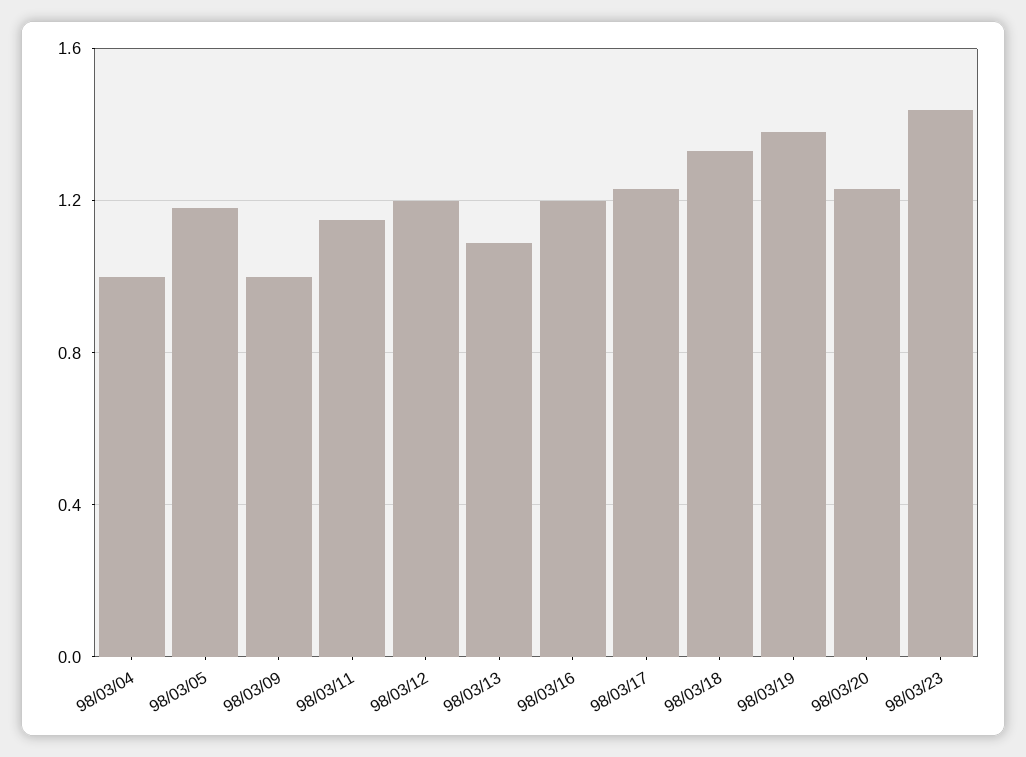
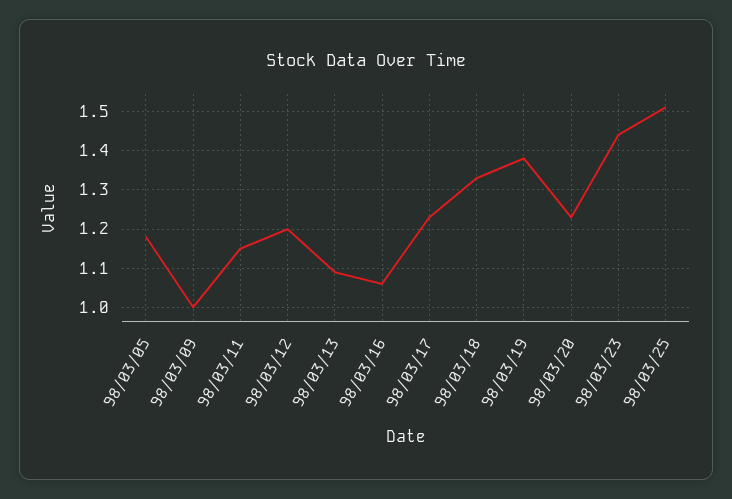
98/03/04: 1 -> none
98/03/16: 1.2 -> 1.05
98/03/25: none -> 1.5

